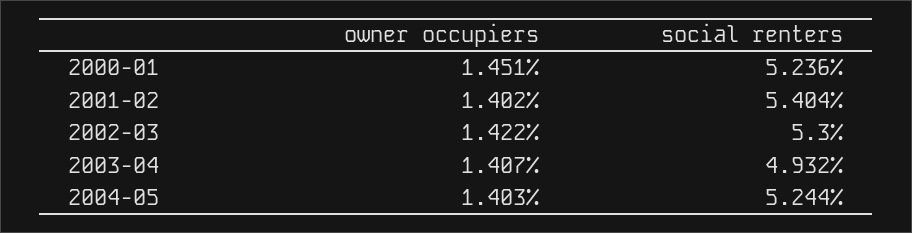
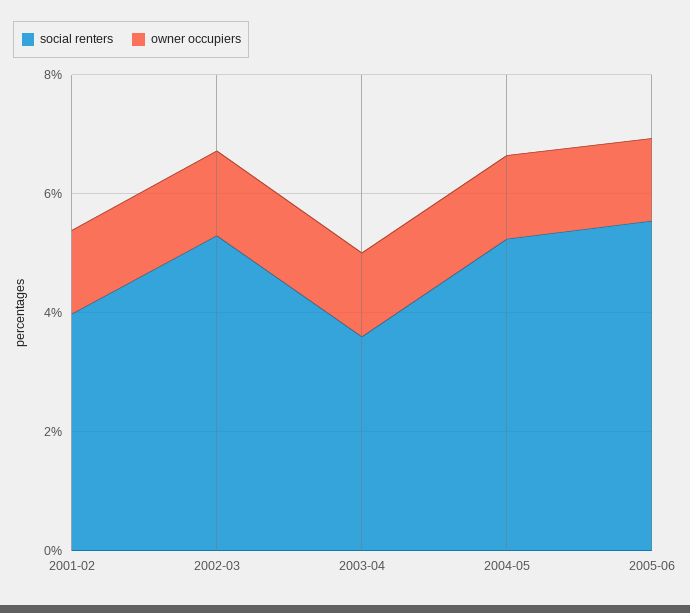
owner occupiers, 2000-01: 1.451 -> none
social renters, 2000-01: 5.236 -> none
social renters, 2001-02: 5.404 -> 4
social renters, 2003-04: 4.932 -> 3.5
social renters, 2005-06: none -> 5.5
owner occupiers, 2005-06: none -> 1.5

